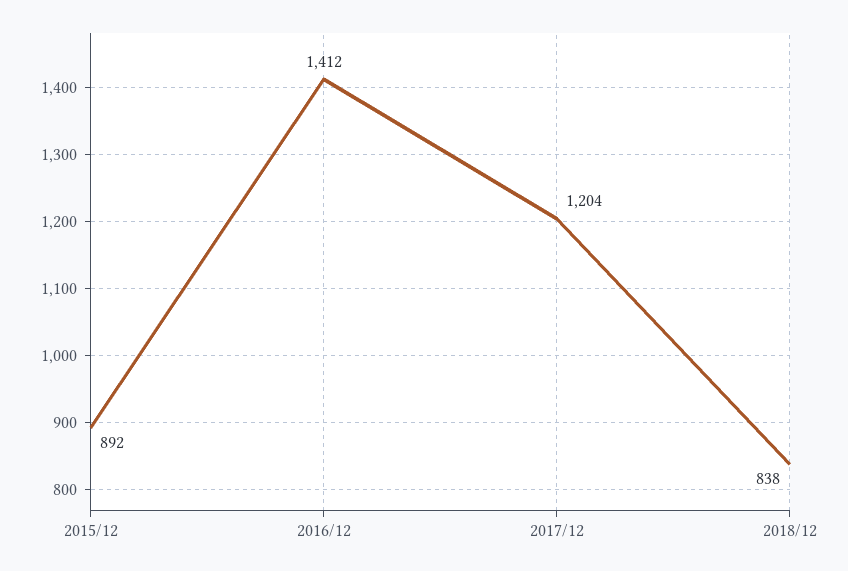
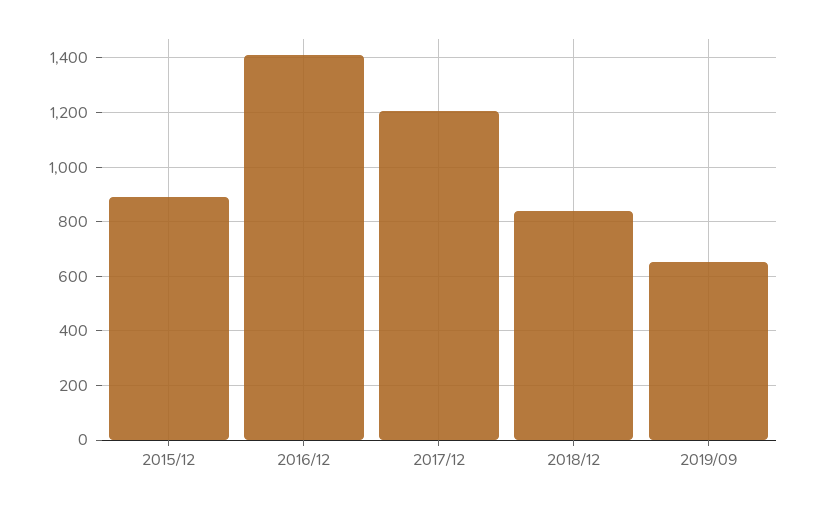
2019/09: none -> 650

